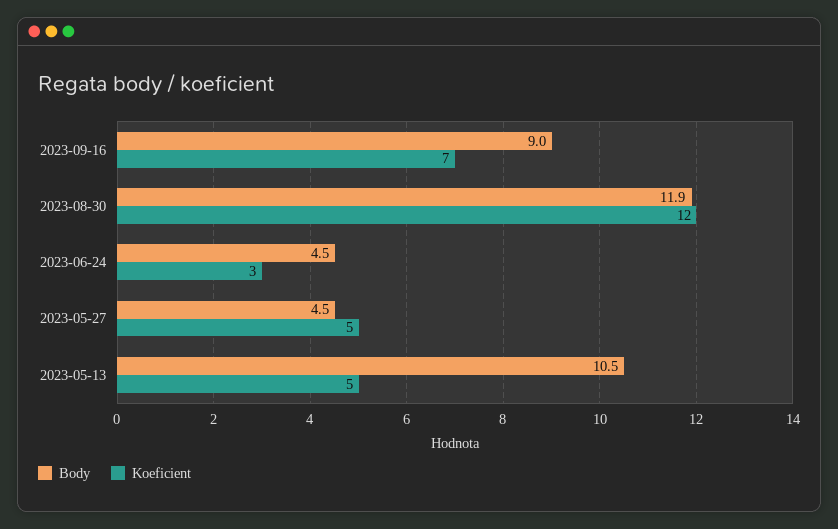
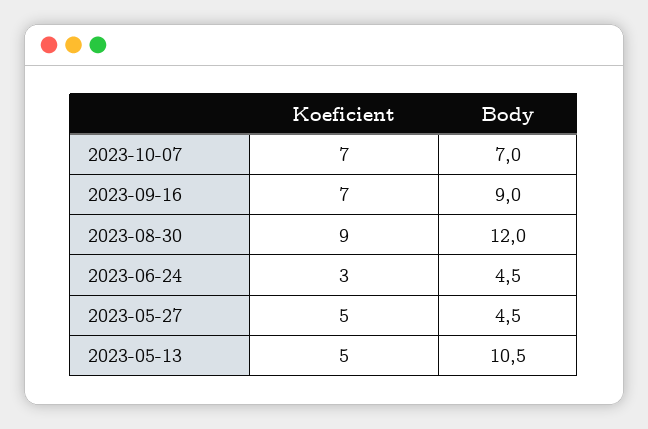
Body, 2023-08-30: 11.9 -> 12
Koeficient, 2023-08-30: 12 -> 9
Koeficient, 2023-10-07: none -> 7
Body, 2023-10-07: none -> 7

